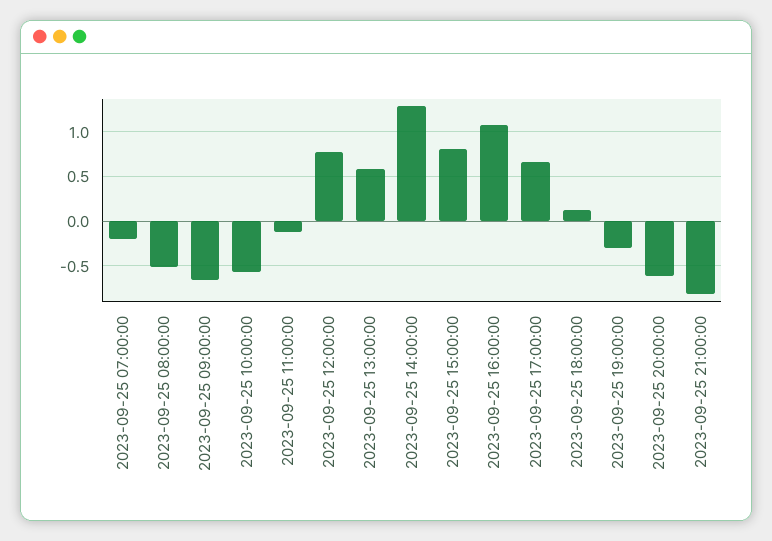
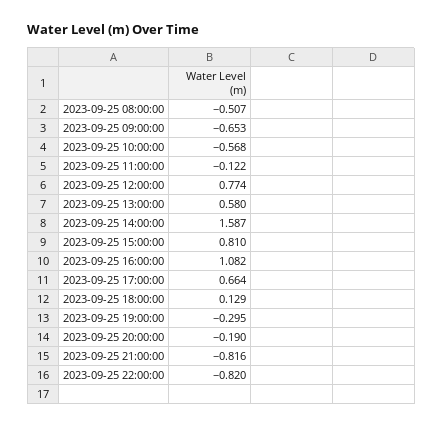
2023-09-25 07:00:00: -0.2 -> none
2023-09-25 14:00:00: 1.3 -> 1.587
2023-09-25 20:00:00: -0.6 -> -0.19
2023-09-25 22:00:00: none -> -0.82

